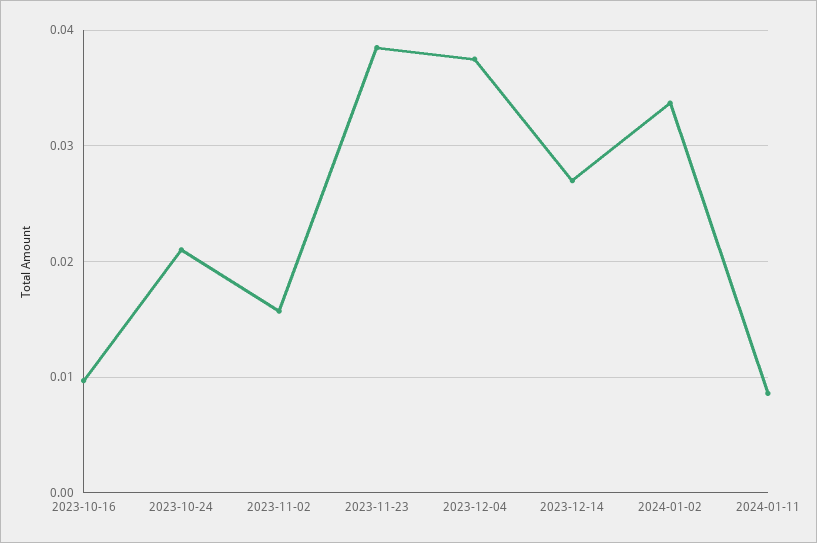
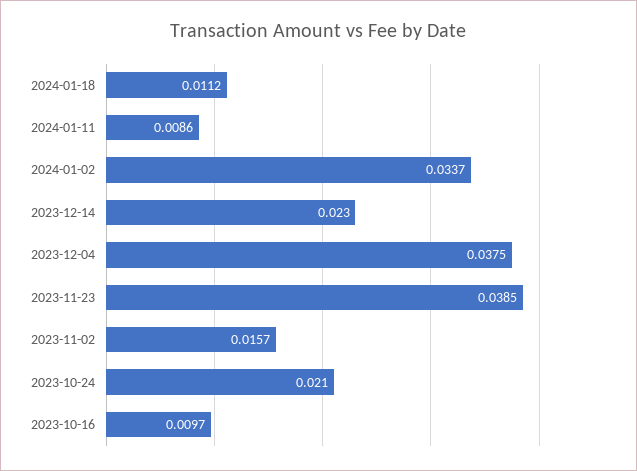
2023-12-14: 0.027 -> 0.023
2024-01-18: none -> 0.0112

